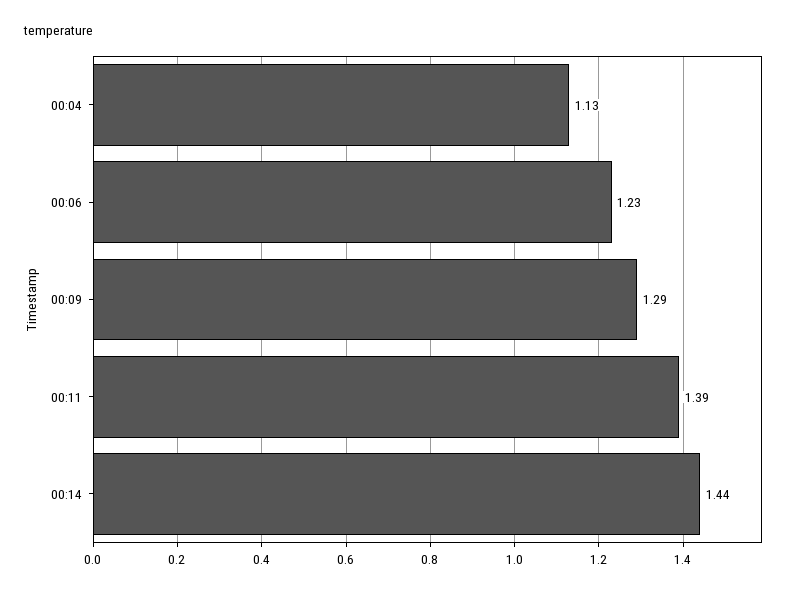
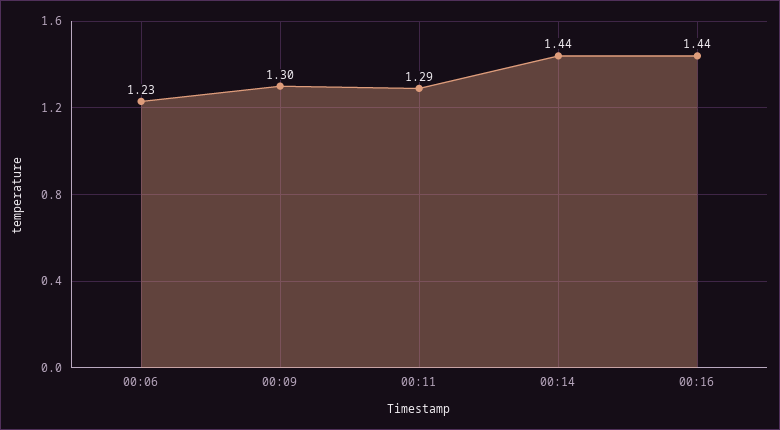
00:04: 1.13 -> none
00:09: 1.29 -> 1.3
00:11: 1.39 -> 1.29
00:16: none -> 1.44

